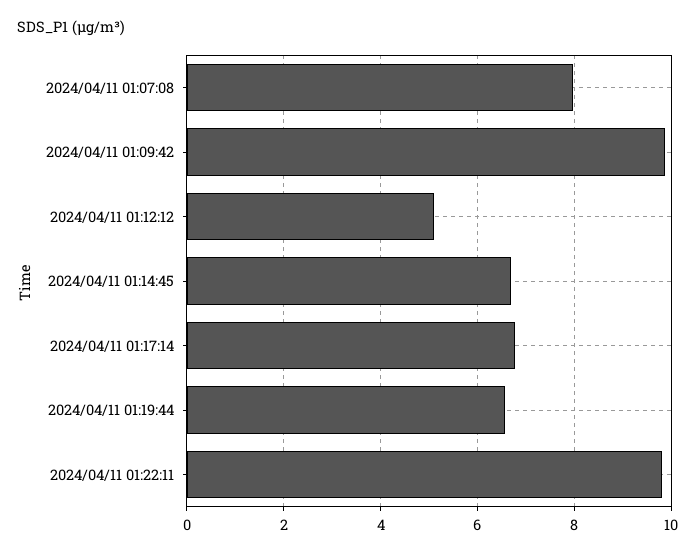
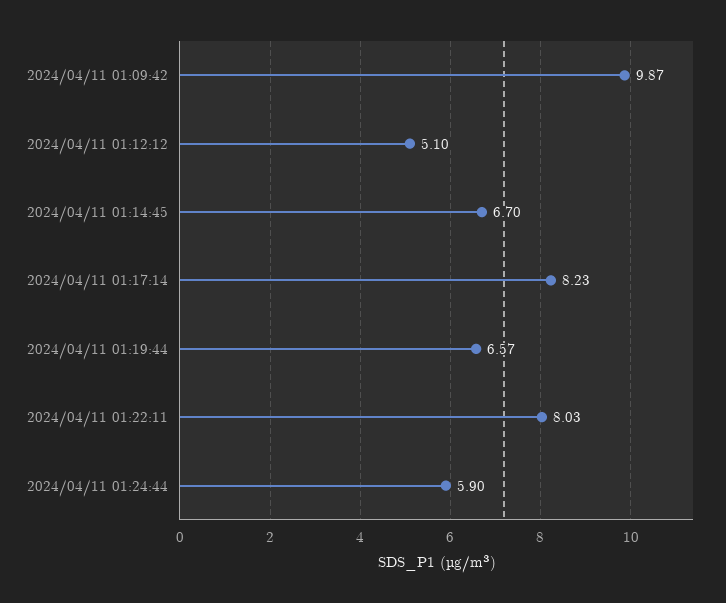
2024/04/11 01:07:08: 8 -> none
2024/04/11 01:17:14: 6.8 -> 8.23
2024/04/11 01:22:11: 9.8 -> 8.03
2024/04/11 01:24:44: none -> 5.9

